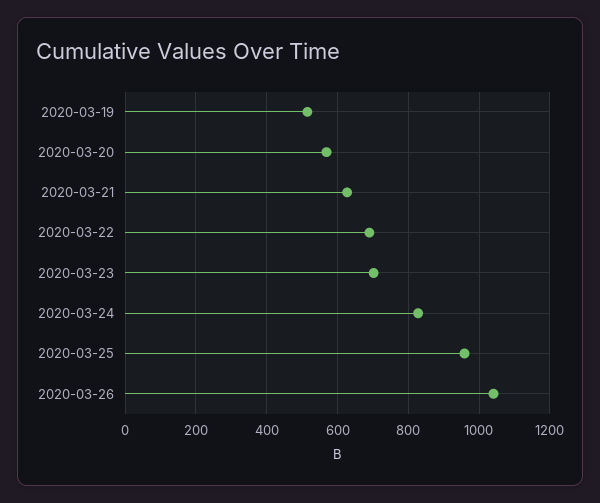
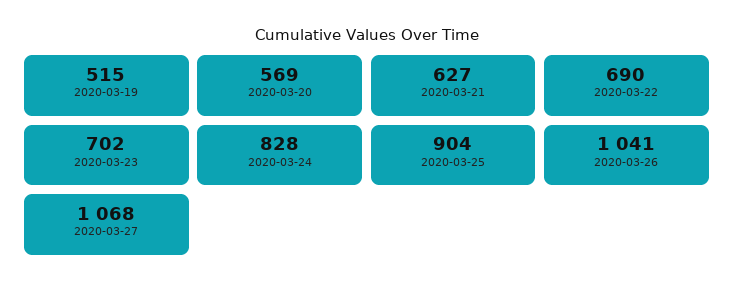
2020-03-25: 960 -> 904
2020-03-27: none -> 1068

